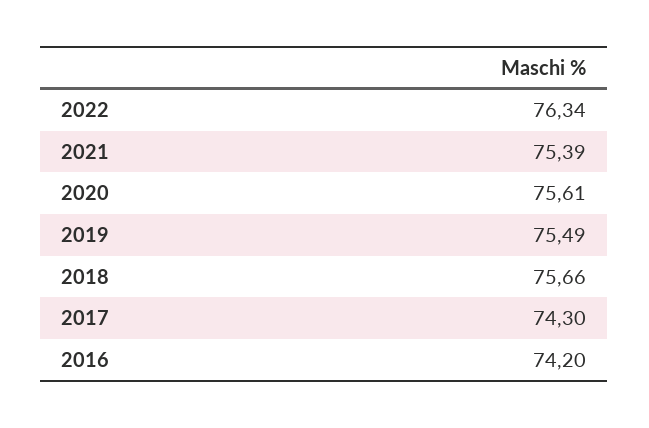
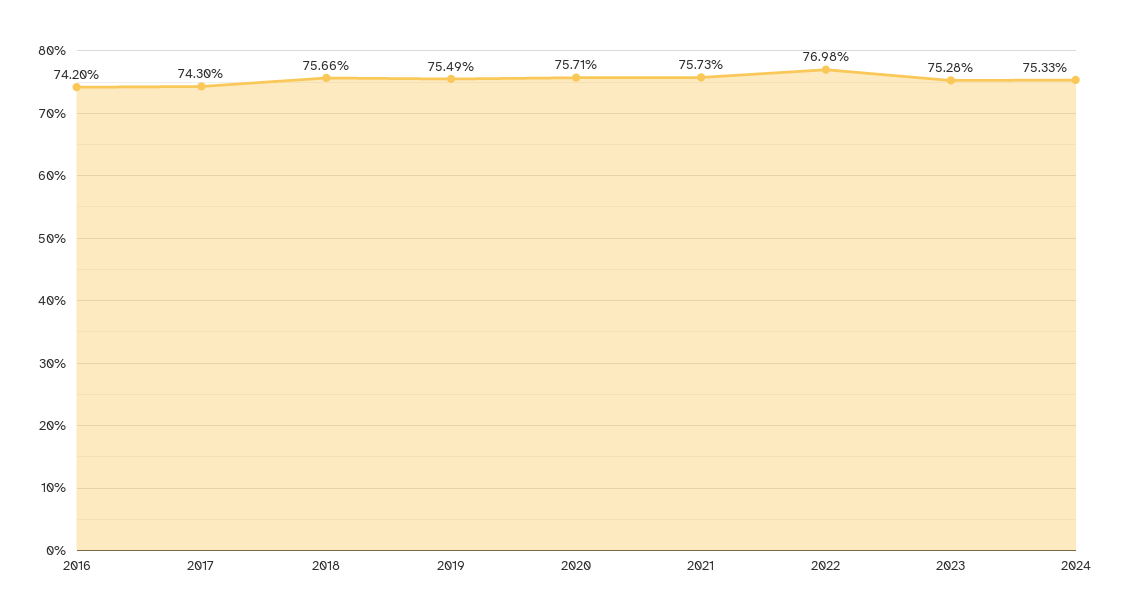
2022: 76.34 -> 76.98
2021: 75.39 -> 75.73
2020: 75.61 -> 75.71
2023: none -> 75.28
2024: none -> 75.33

